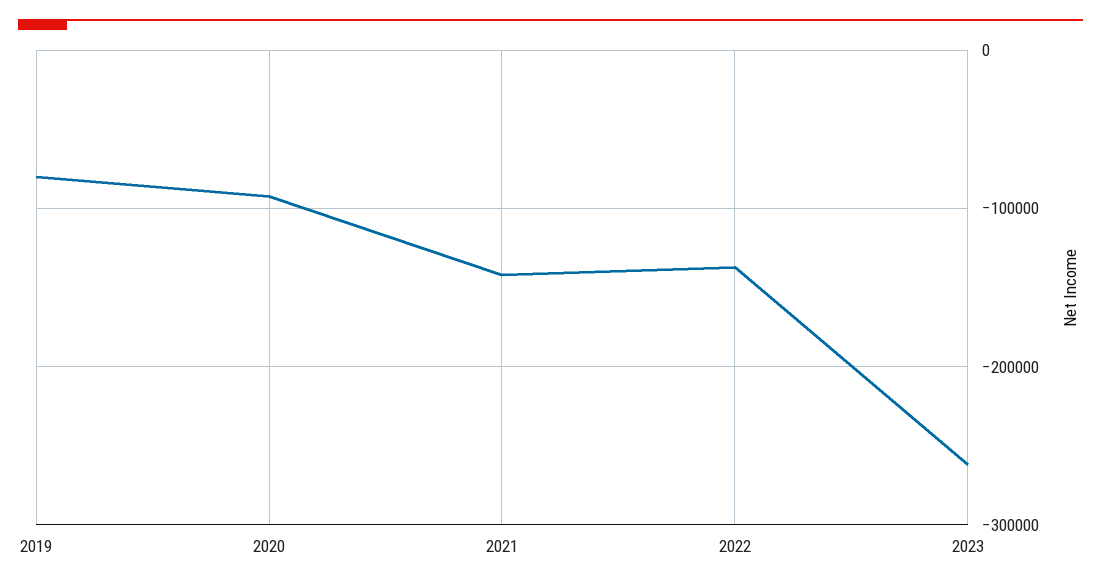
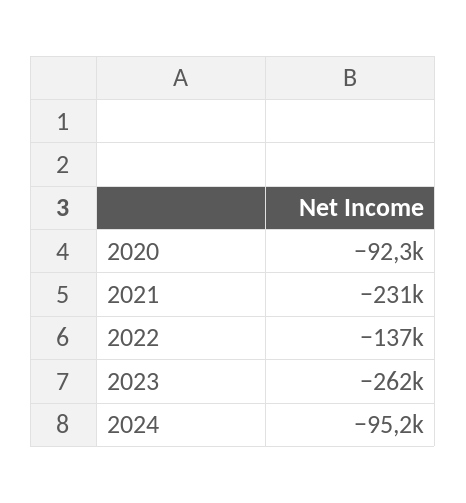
2019: -80000 -> none
2021: -140000 -> -231000
2024: none -> -95200

